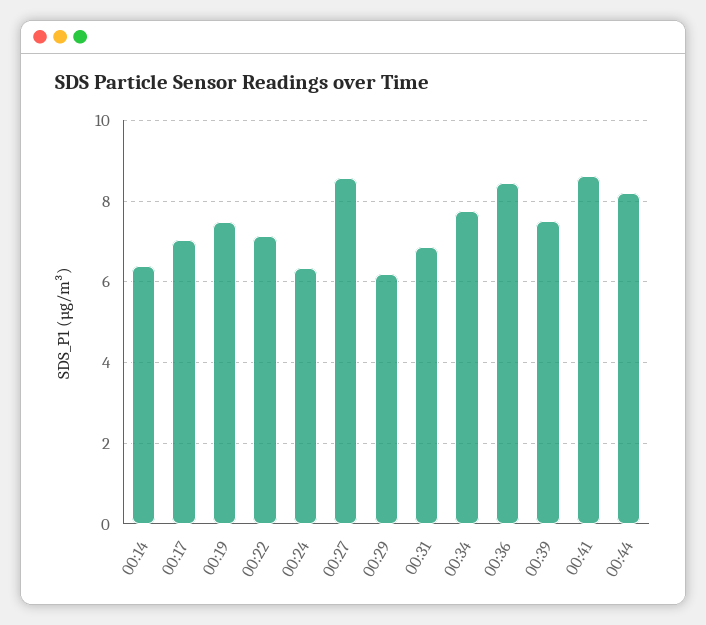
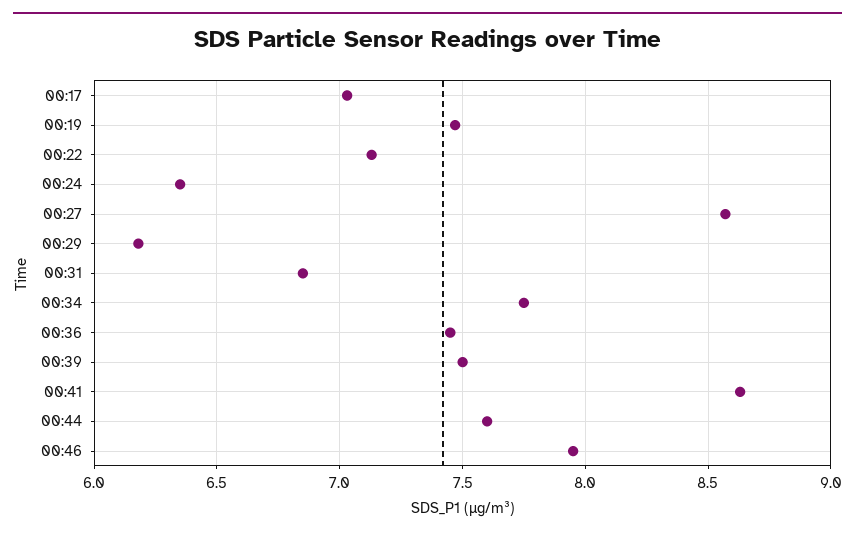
00:14: 6.4 -> none
00:36: 8.4 -> 7.45
00:44: 8.2 -> 7.6
00:46: none -> 7.95

